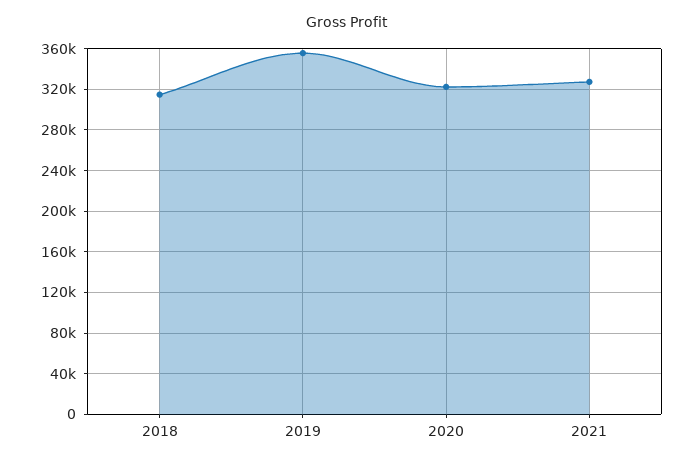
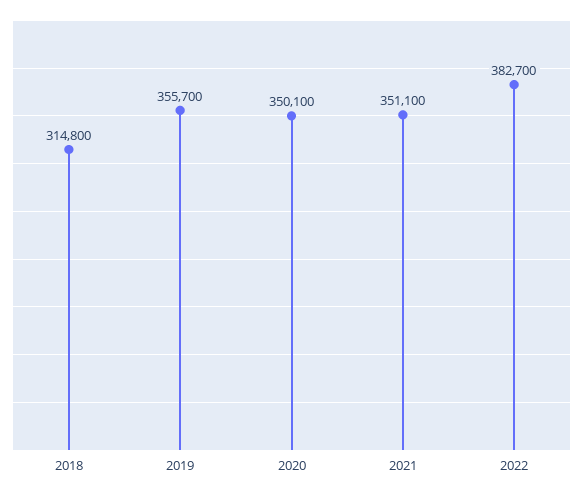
2020: 320000 -> 350100
2021: 330000 -> 351100
2022: none -> 382700

